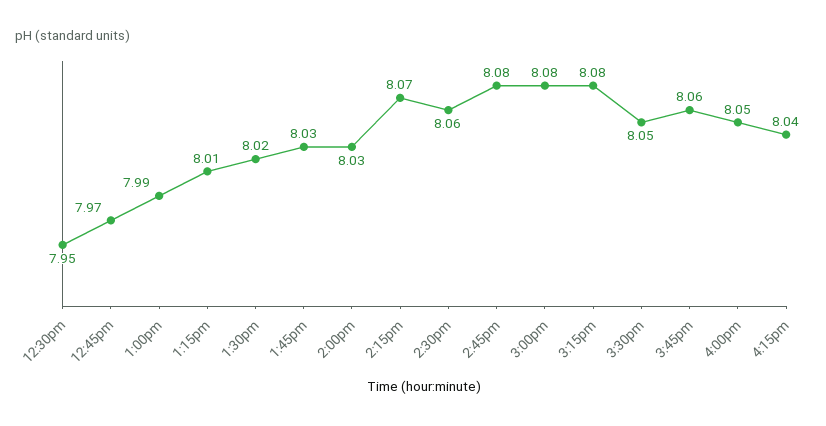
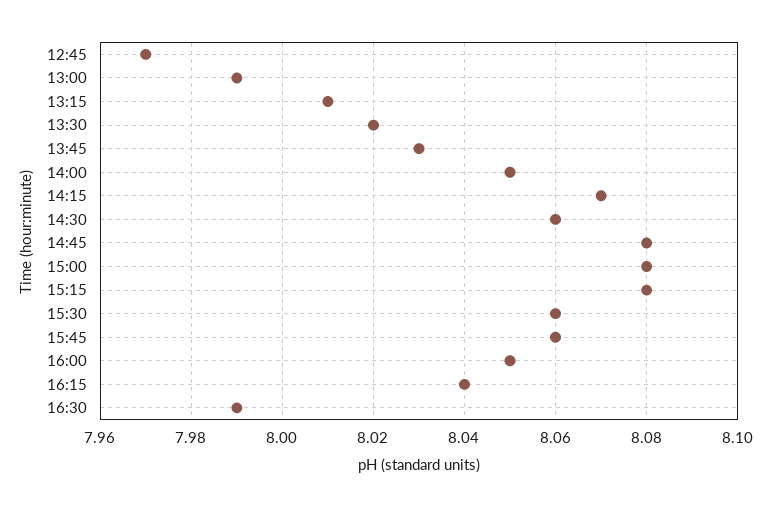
12:30pm: 7.95 -> none
2:00pm: 8.03 -> 8.05
3:30pm: 8.05 -> 8.06
16:30: none -> 7.99

